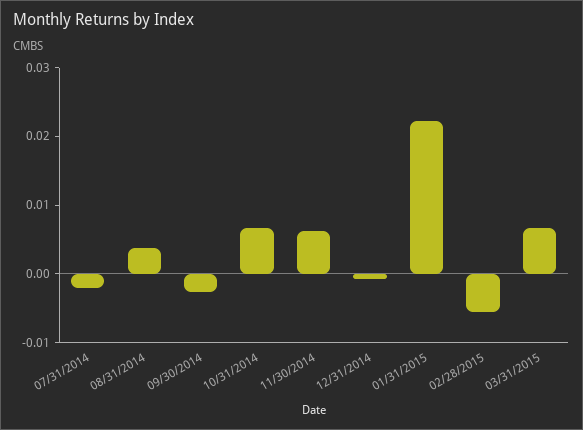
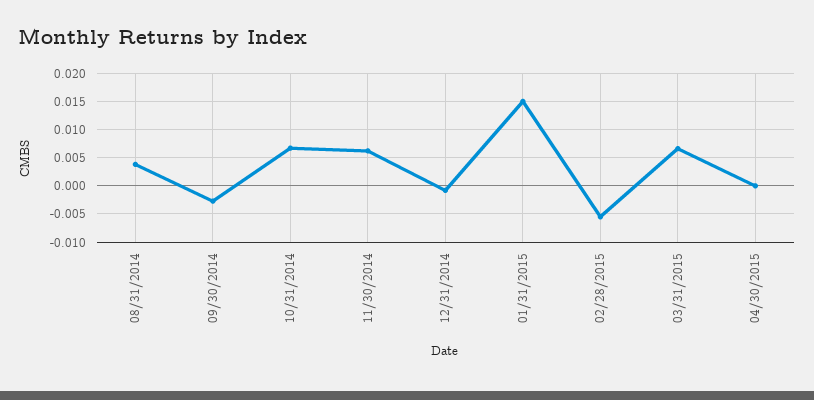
07/31/2014: -0.002 -> none
01/31/2015: 0.022 -> 0.015
04/30/2015: none -> 0

